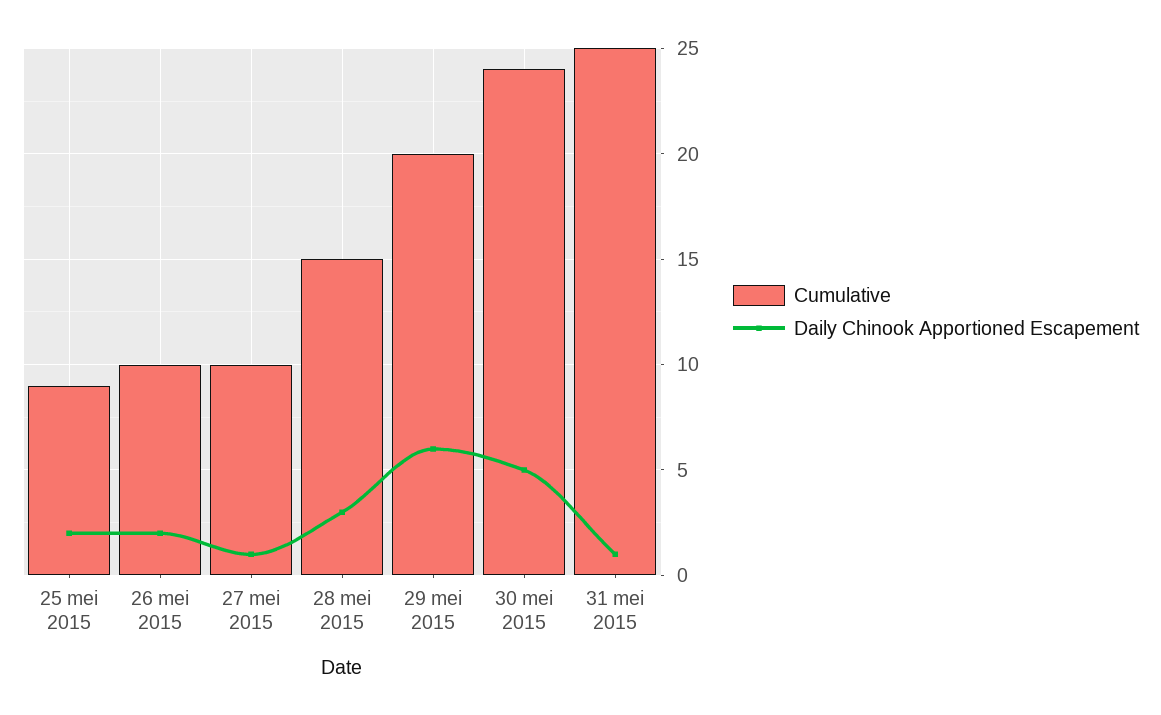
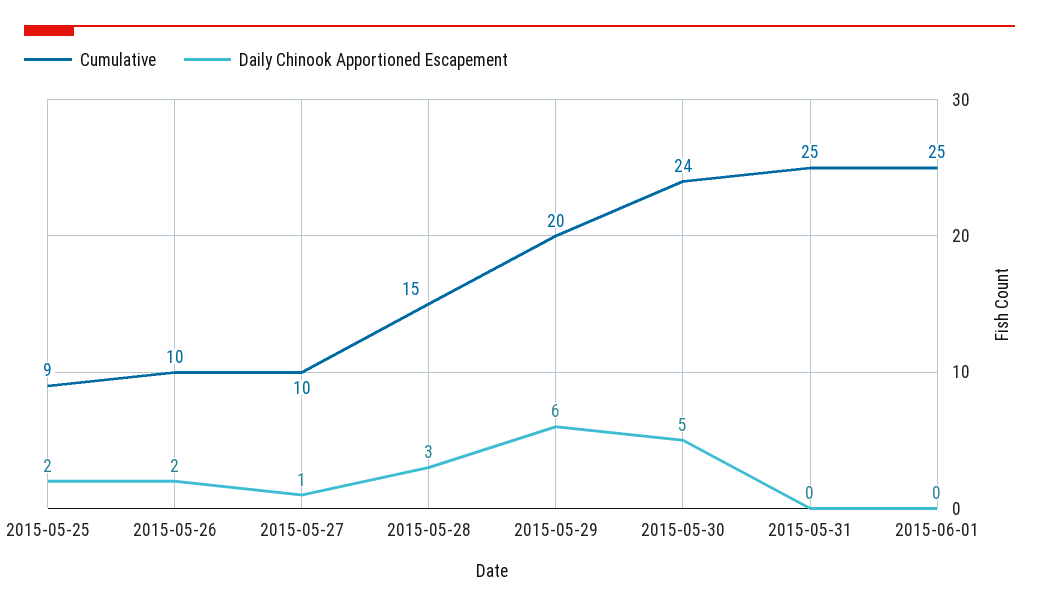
Daily Chinook Apportioned Escapement, 31 mei 2015: 1 -> 0
Cumulative, 2015-06-01: none -> 25
Daily Chinook Apportioned Escapement, 2015-06-01: none -> 0

